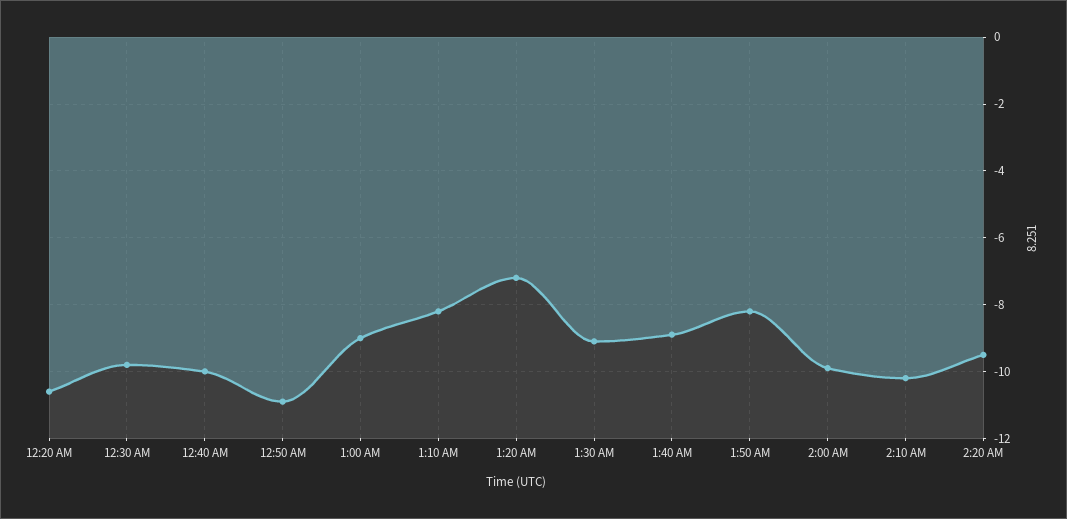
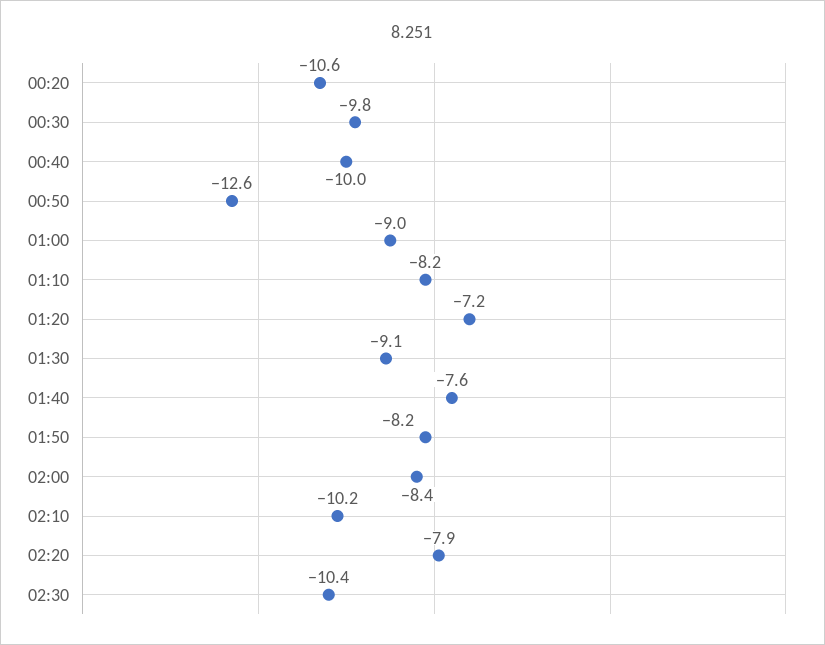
12:50 AM: -11 -> -12.6
1:40 AM: -9 -> -7.6
2:00 AM: -10 -> -8.4
2:20 AM: -9.5 -> -7.9
02:30: none -> -10.4

